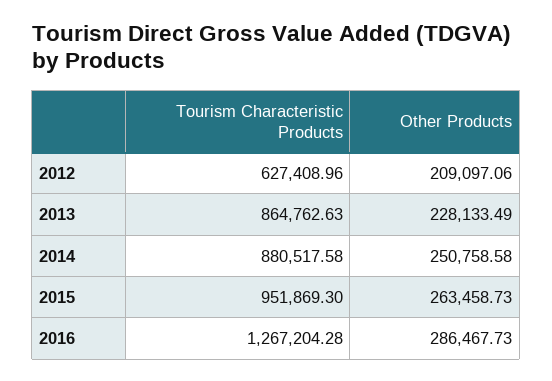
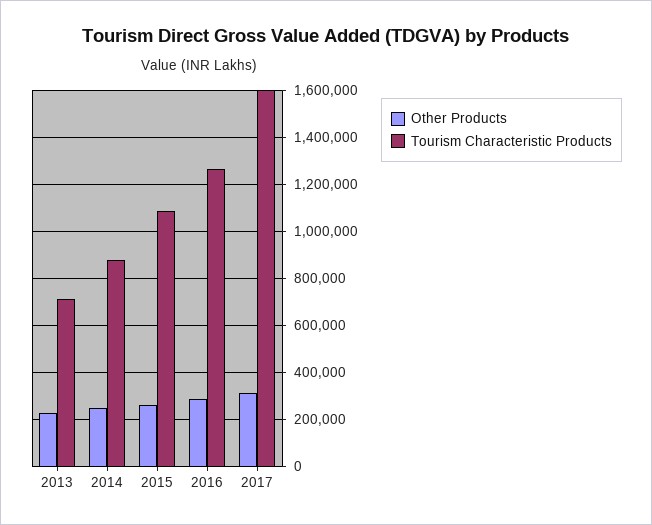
Tourism Characteristic Products, 2012: 627408.96 -> none
Other Products, 2012: 209097.06 -> none
Tourism Characteristic Products, 2013: 864762.63 -> 700000
Tourism Characteristic Products, 2015: 951869.3 -> 1100000
Other Products, 2017: none -> 300000
Tourism Characteristic Products, 2017: none -> 1600000

